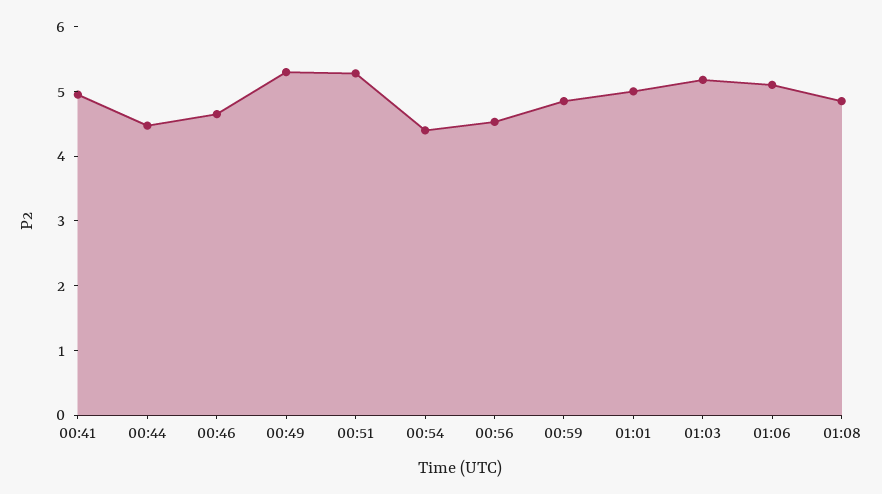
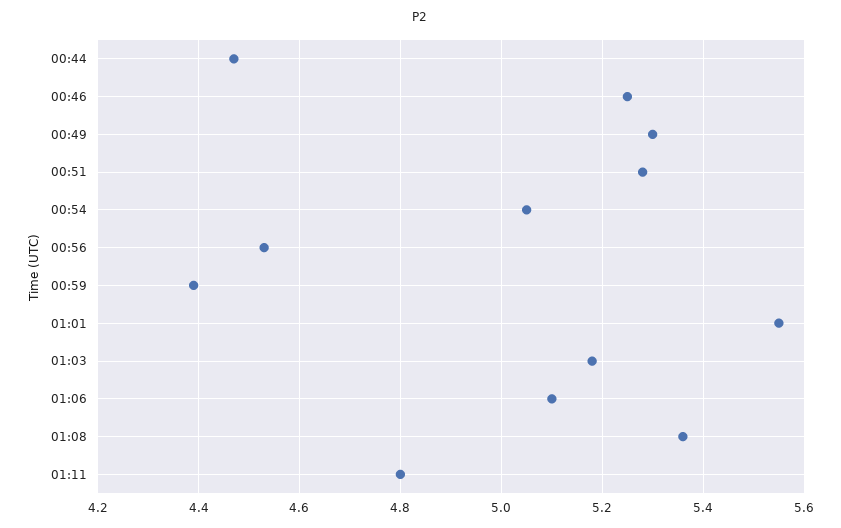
00:41: 5 -> none
00:46: 4.6 -> 5.25
00:54: 4.4 -> 5.05
00:59: 4.8 -> 4.4
01:01: 5 -> 5.55
01:08: 4.8 -> 5.35
01:11: none -> 4.8

